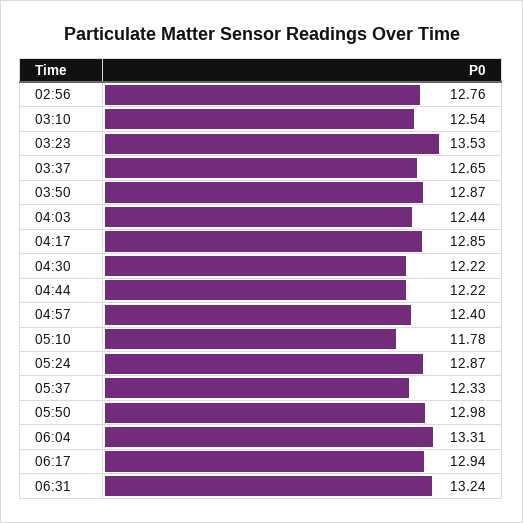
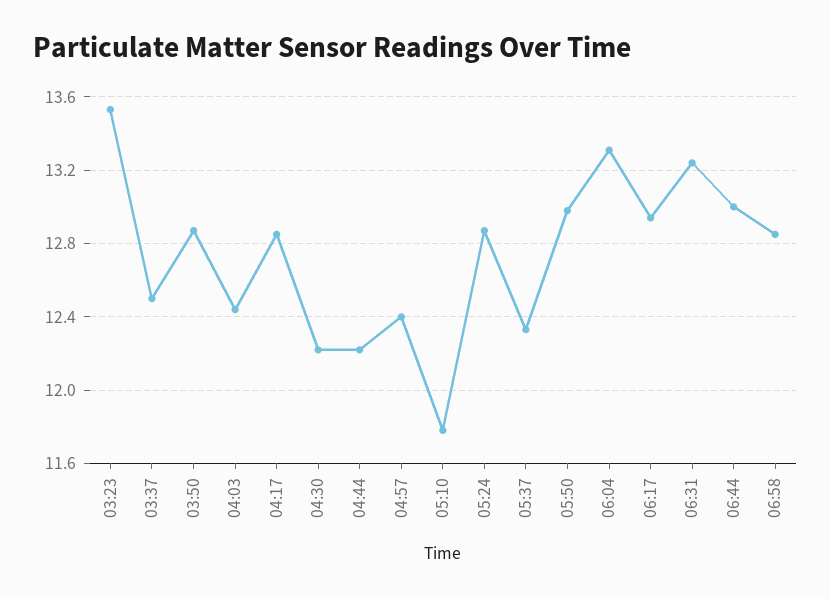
02:56: 12.76 -> none
03:10: 12.54 -> none
03:37: 12.65 -> 12.5
06:44: none -> 13
06:58: none -> 12.85

